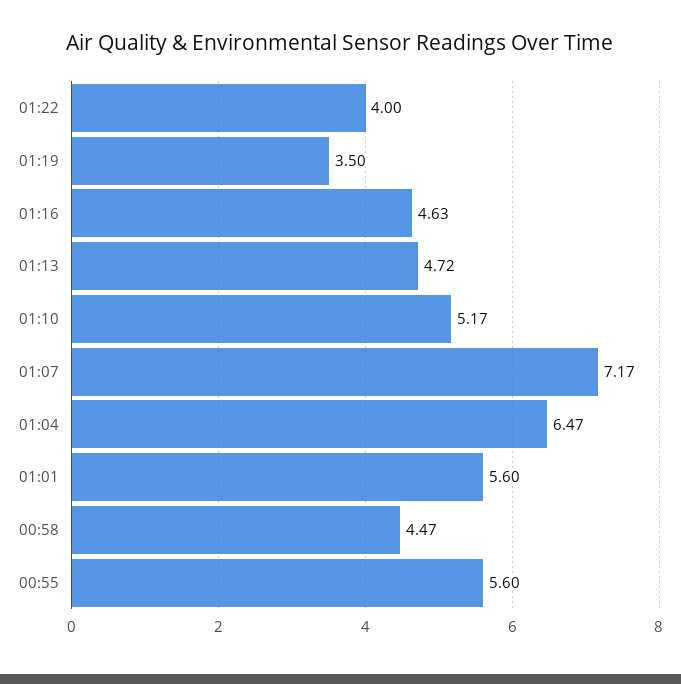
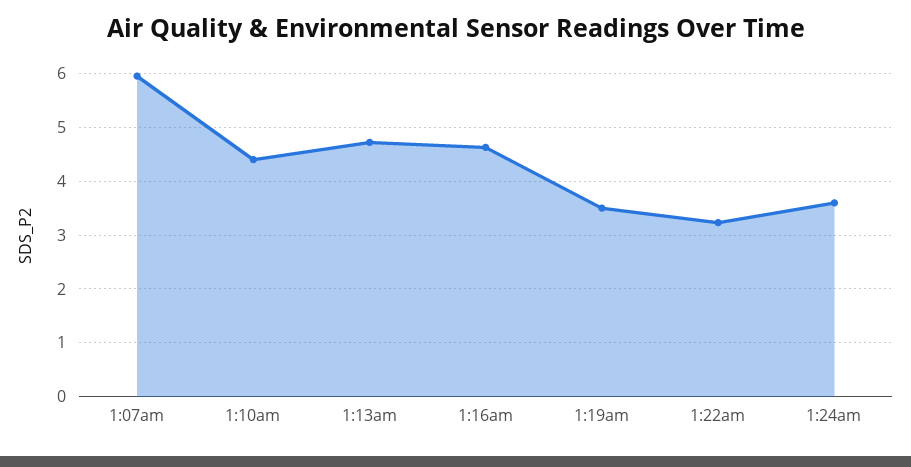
01:22: 4 -> 3.2
01:10: 5.17 -> 4.4
01:07: 7.17 -> 6
01:04: 6.47 -> none
01:01: 5.6 -> none
00:58: 4.47 -> none
00:55: 5.6 -> none
1:24am: none -> 3.6

